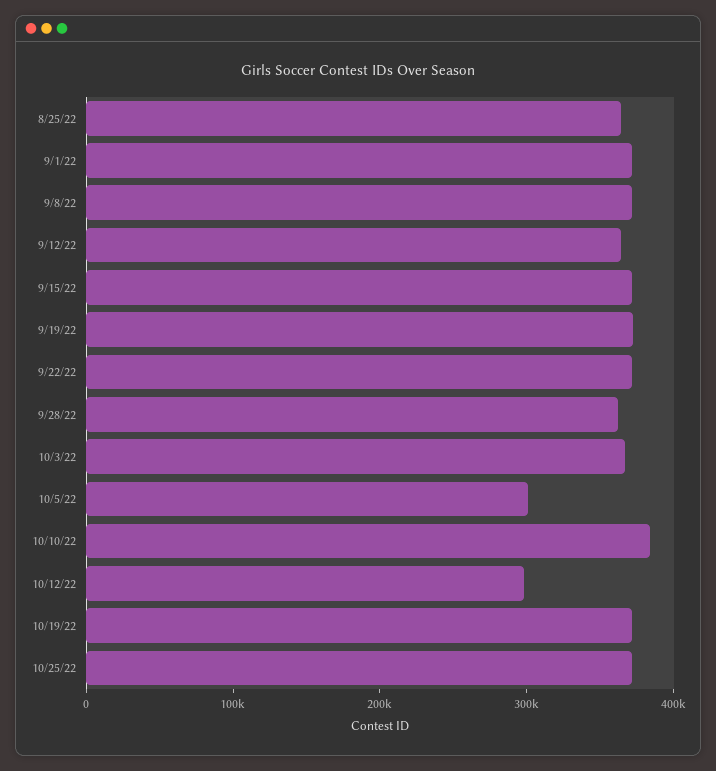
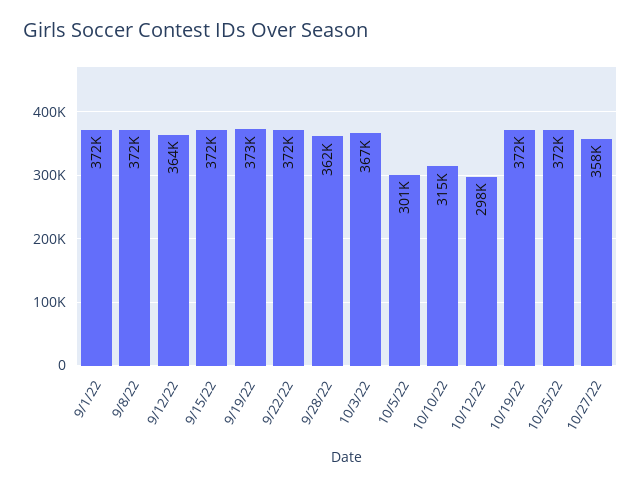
8/25/22: 360000 -> none
10/10/22: 380000 -> 315000
10/27/22: none -> 358000

